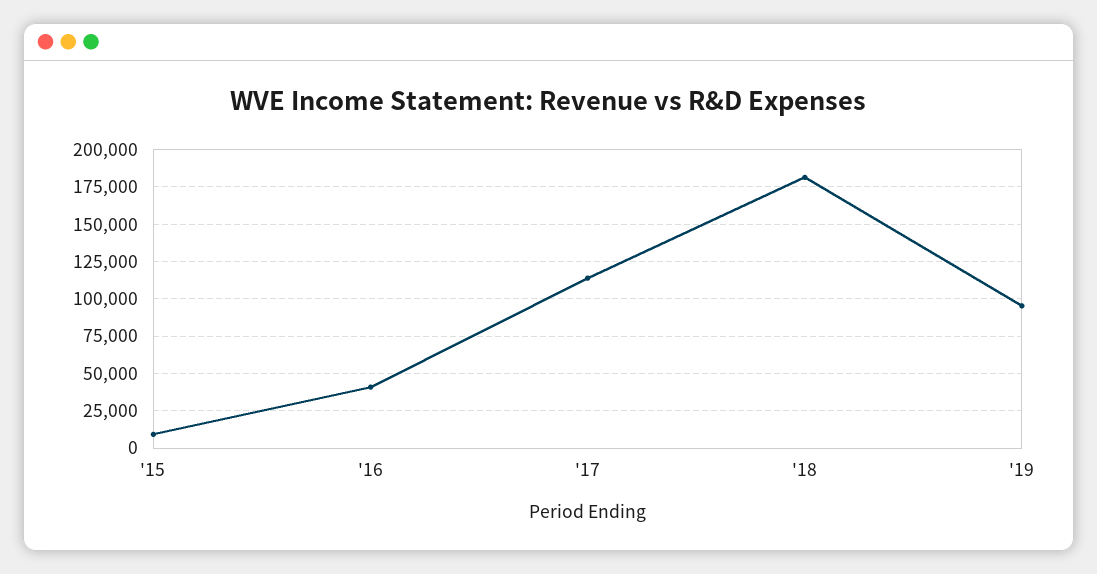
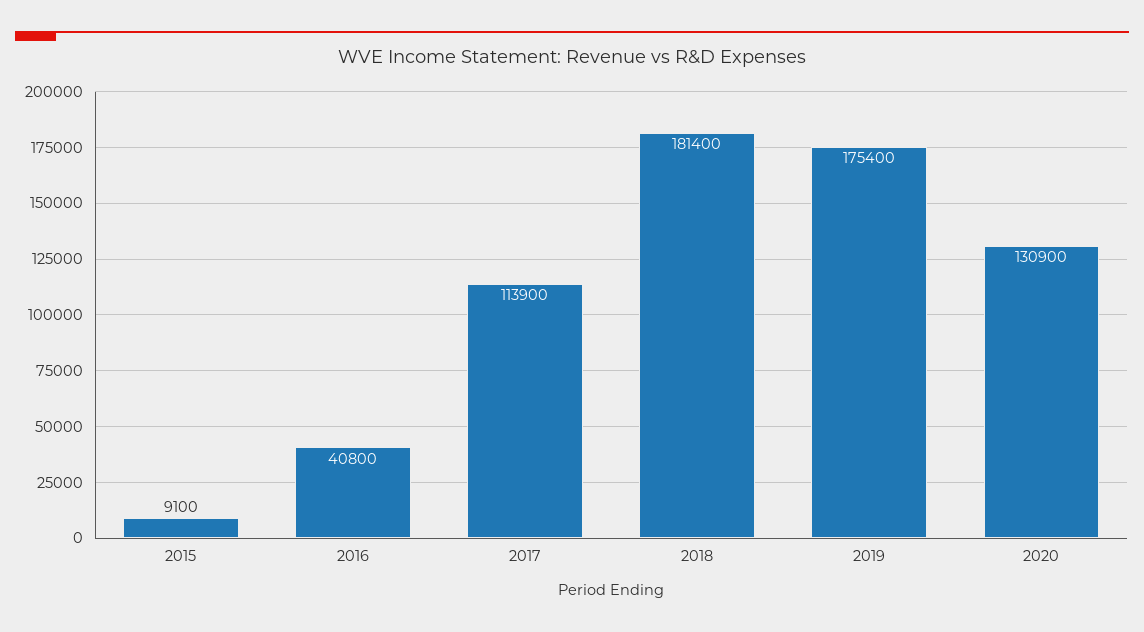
'19: 95000 -> 175400
2020: none -> 130900

